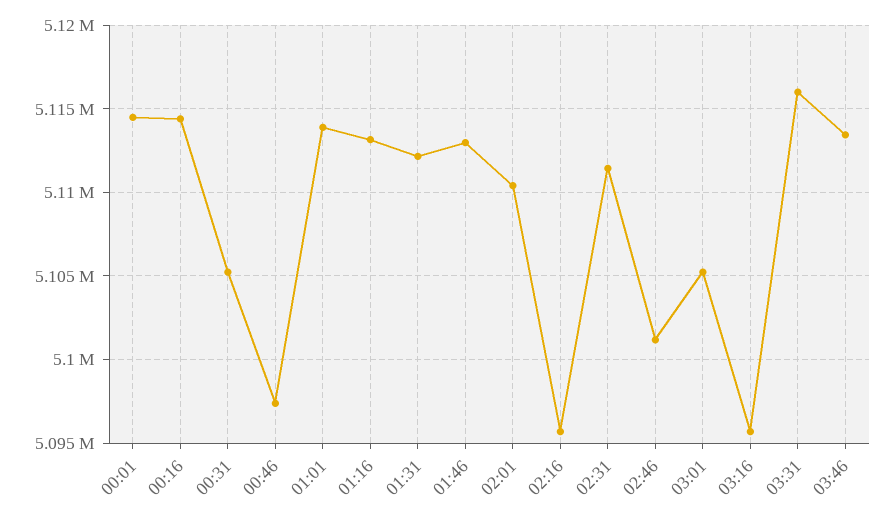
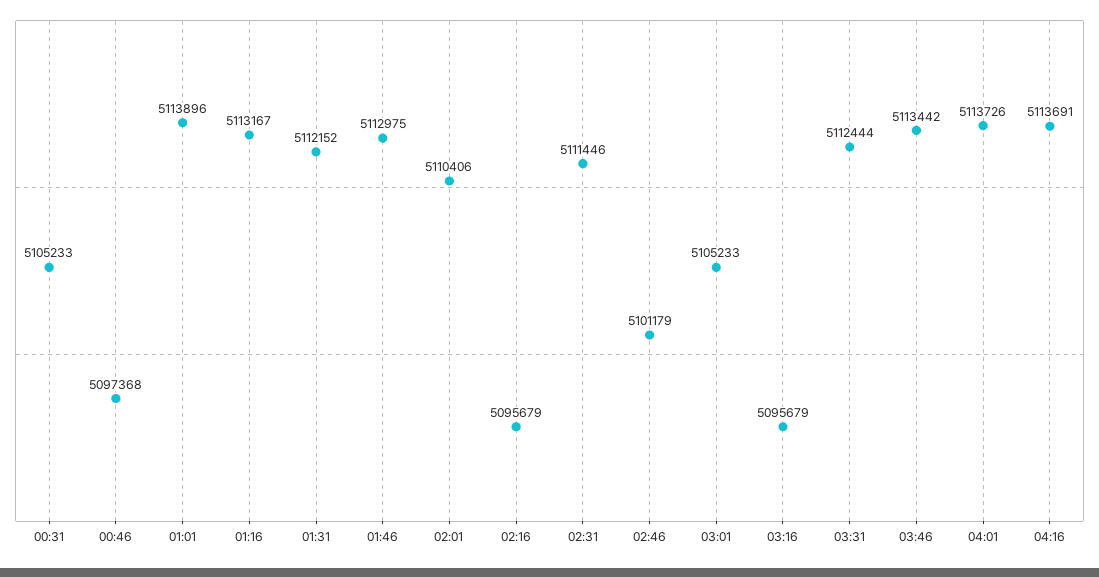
00:01: 5114500 -> none
00:16: 5114500 -> none
03:31: 5116000 -> 5112444
04:01: none -> 5113726
04:16: none -> 5113691

